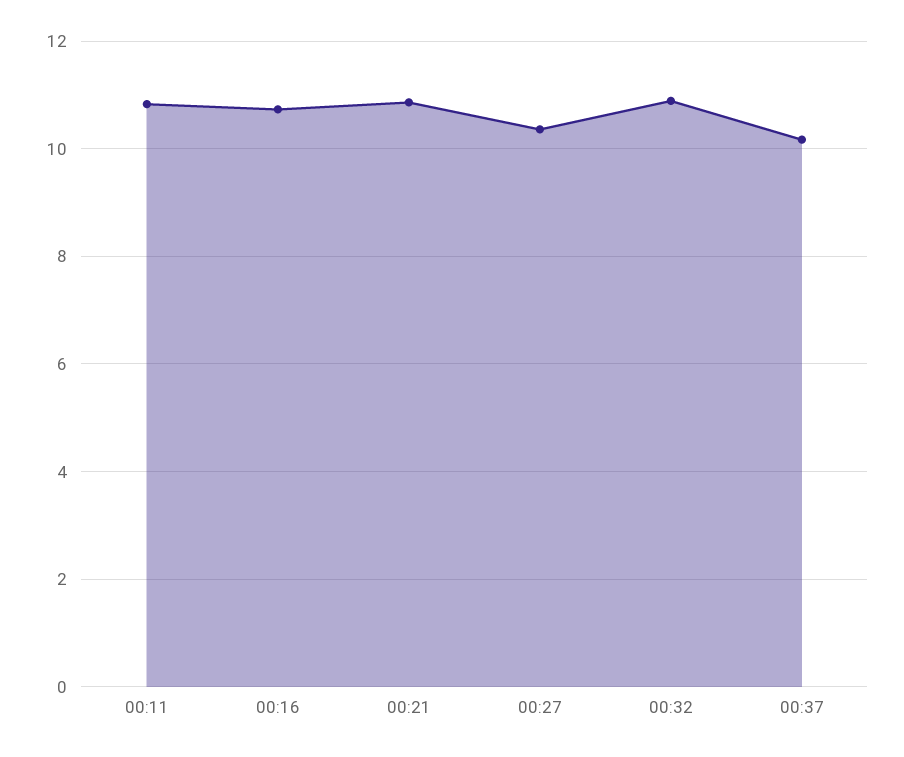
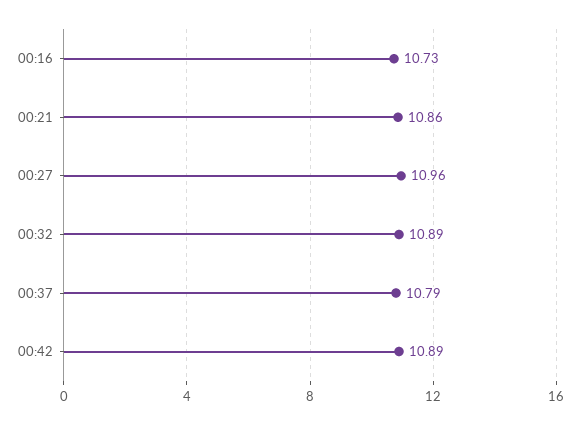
00:11: 10.8 -> none
00:27: 10.4 -> 10.96
00:37: 10.2 -> 10.79
00:42: none -> 10.89

